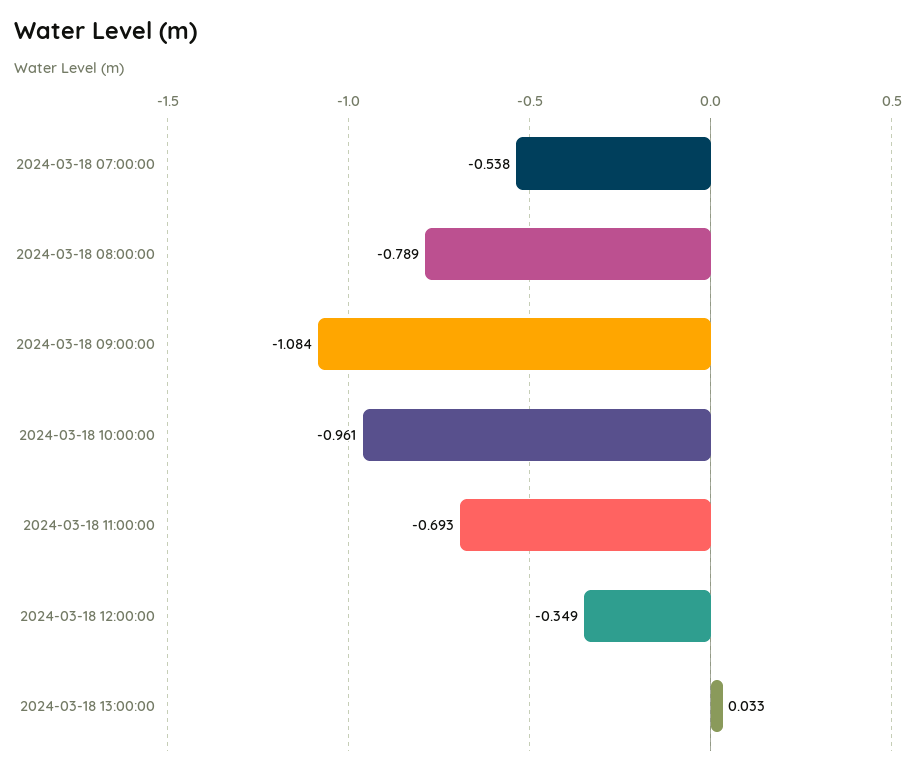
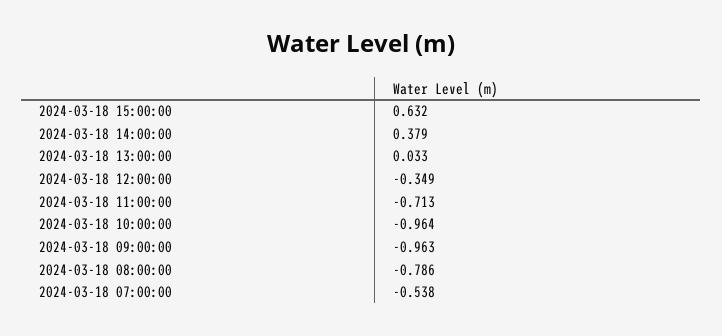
2024-03-18 08:00:00: -0.789 -> -0.786
2024-03-18 09:00:00: -1.084 -> -0.963
2024-03-18 10:00:00: -0.961 -> -0.964
2024-03-18 11:00:00: -0.693 -> -0.713
2024-03-18 15:00:00: none -> 0.632
2024-03-18 14:00:00: none -> 0.379

